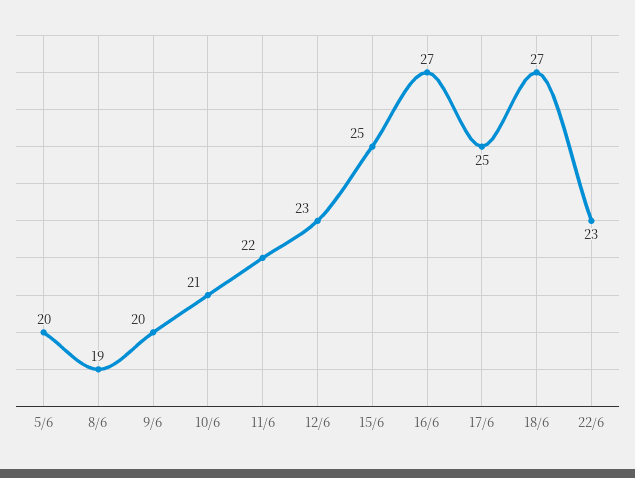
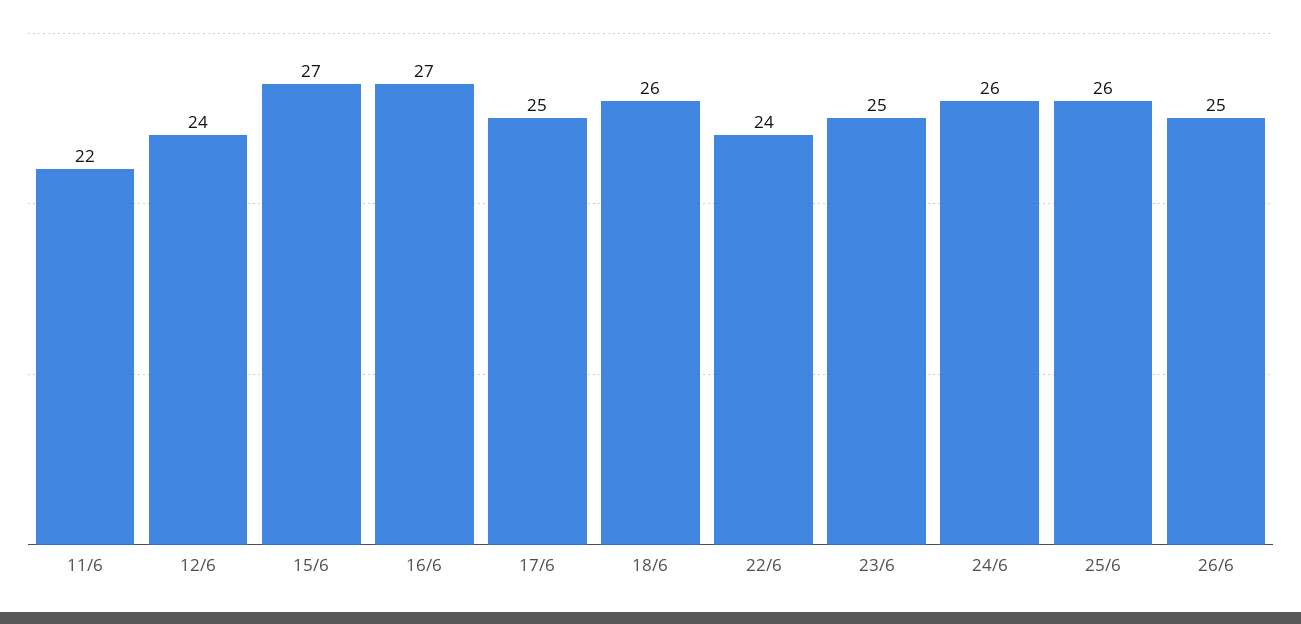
5/6: 20 -> none
8/6: 19 -> none
9/6: 20 -> none
10/6: 21 -> none
12/6: 23 -> 24
15/6: 25 -> 27
18/6: 27 -> 26
22/6: 23 -> 24
23/6: none -> 25
24/6: none -> 26
25/6: none -> 26
26/6: none -> 25

